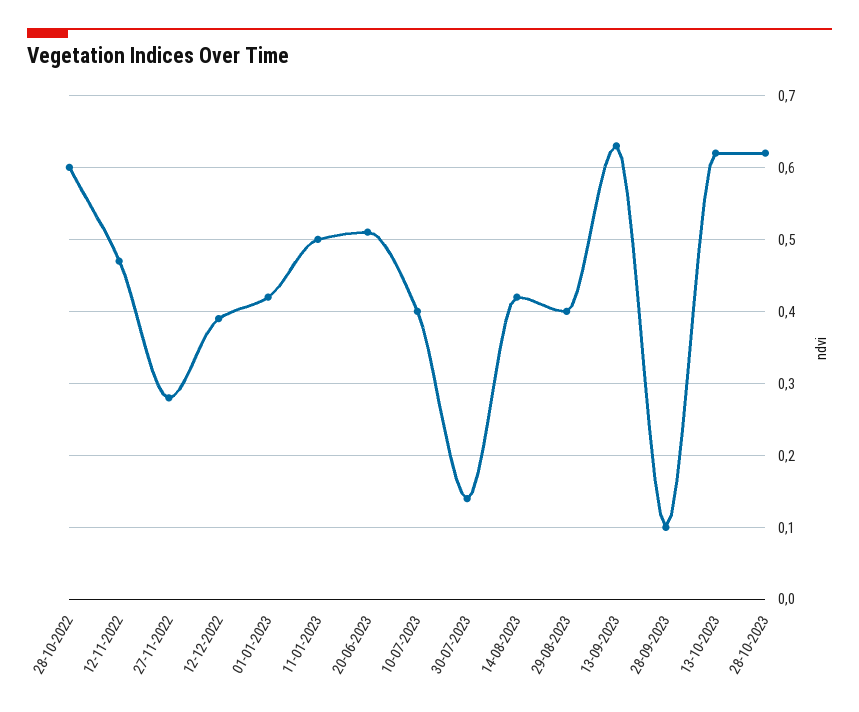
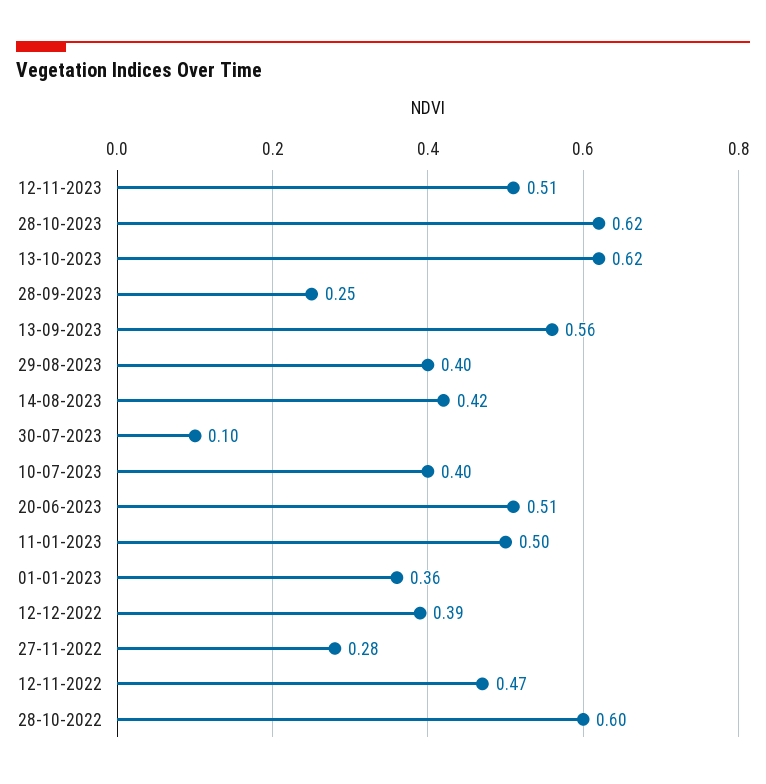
01-01-2023: 0.42 -> 0.36
30-07-2023: 0.14 -> 0.1
13-09-2023: 0.63 -> 0.56
28-09-2023: 0.1 -> 0.25
12-11-2023: none -> 0.51

